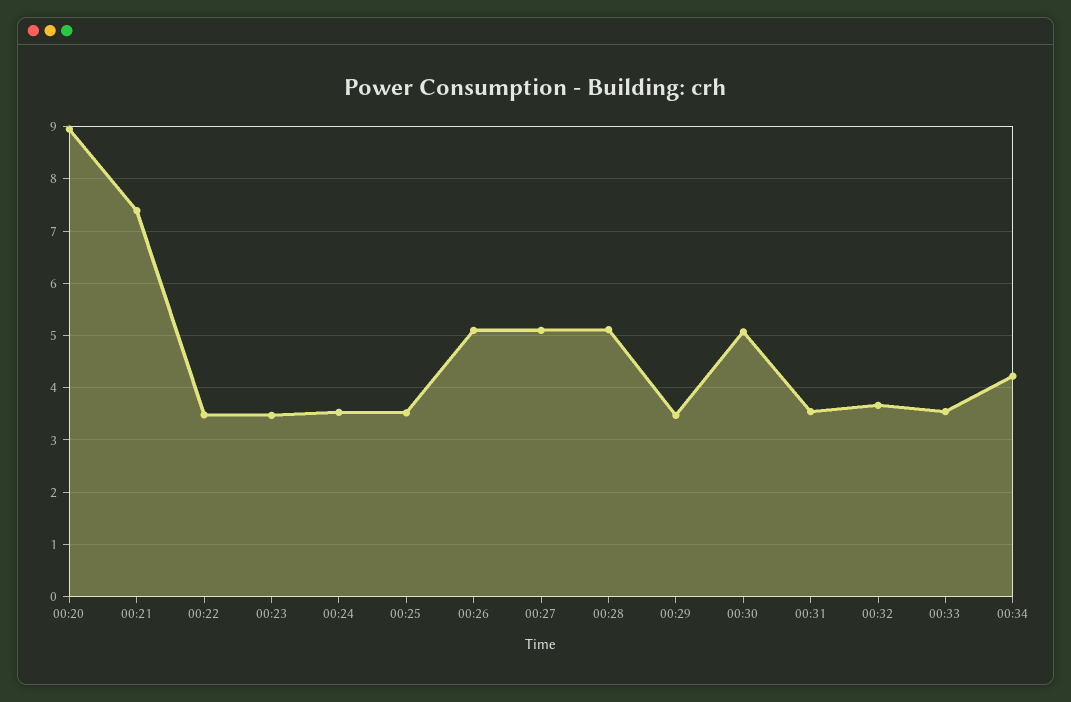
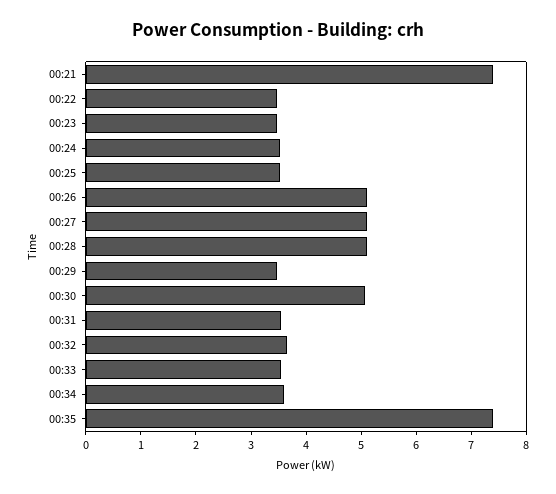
00:20: 9 -> none
00:34: 4.2 -> 3.6
00:35: none -> 7.4

